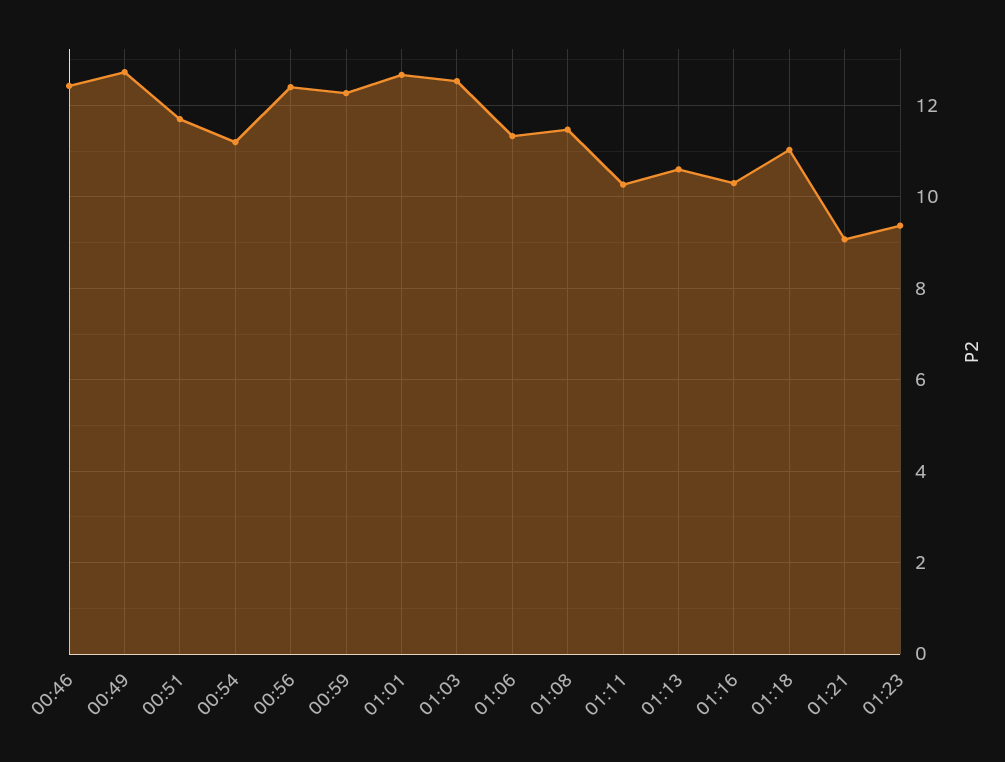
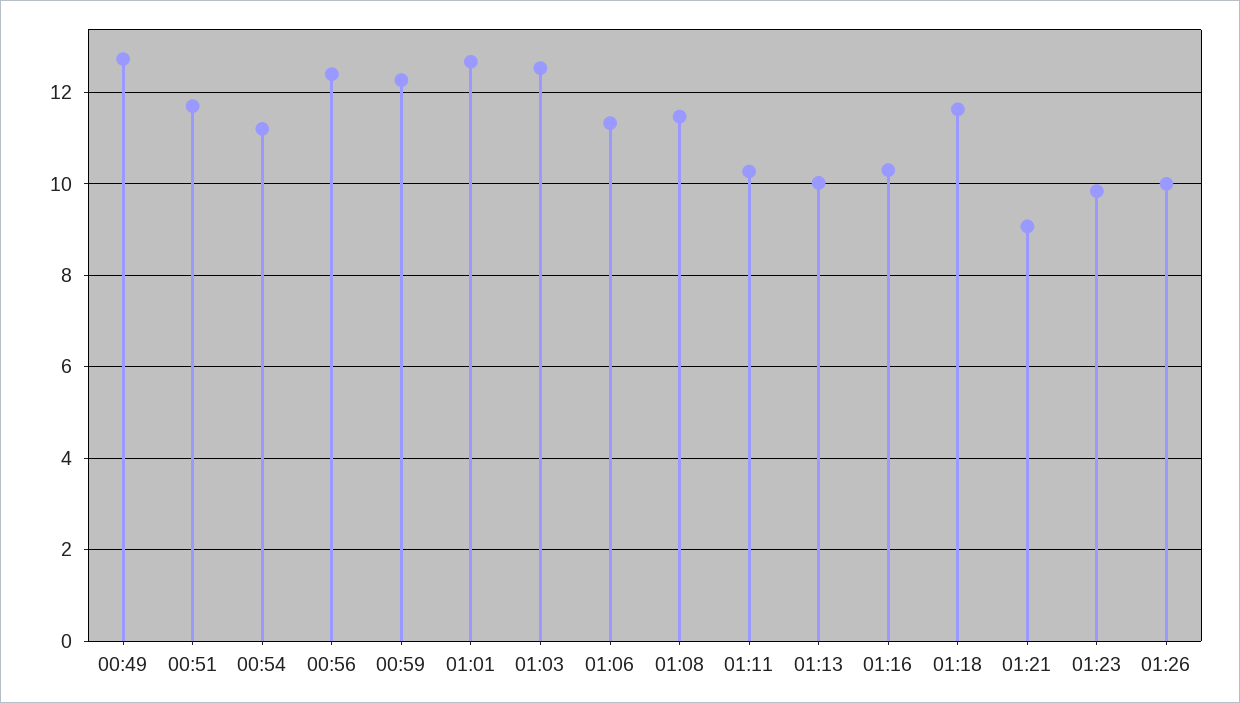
00:46: 12.4 -> none
01:13: 10.6 -> 10
01:18: 11 -> 11.6
01:23: 9.4 -> 9.8
01:26: none -> 10

